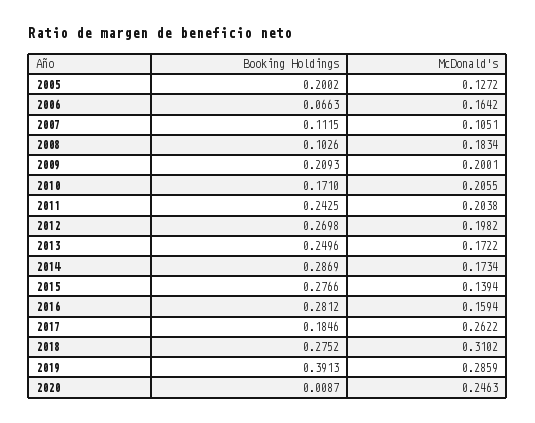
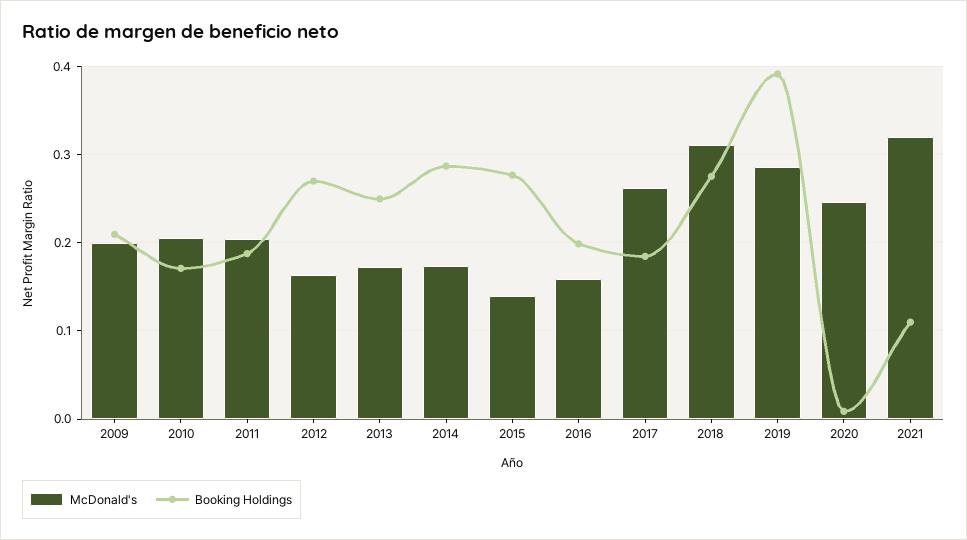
Booking Holdings, 2005: 0.2002 -> none
McDonald's, 2005: 0.1272 -> none
Booking Holdings, 2006: 0.0663 -> none
McDonald's, 2006: 0.1642 -> none
Booking Holdings, 2007: 0.1115 -> none
McDonald's, 2007: 0.1051 -> none
Booking Holdings, 2008: 0.1026 -> none
McDonald's, 2008: 0.1834 -> none
Booking Holdings, 2011: 0.2425 -> 0.19
McDonald's, 2012: 0.1982 -> 0.16
Booking Holdings, 2016: 0.2812 -> 0.2
McDonald's, 2021: none -> 0.32
Booking Holdings, 2021: none -> 0.11

